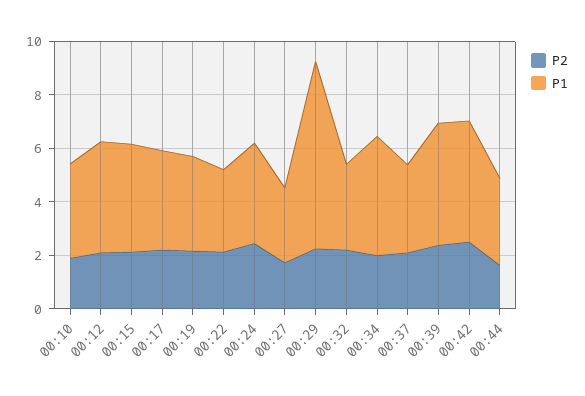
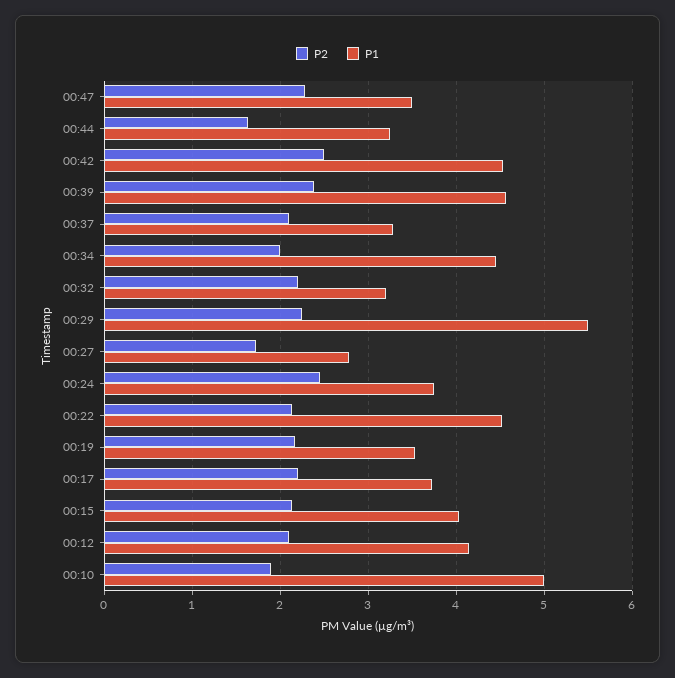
P1, 00:10: 3.5 -> 5
P1, 00:22: 3 -> 4.5
P1, 00:29: 7 -> 5.5
P2, 00:47: none -> 2.3
P1, 00:47: none -> 3.5

